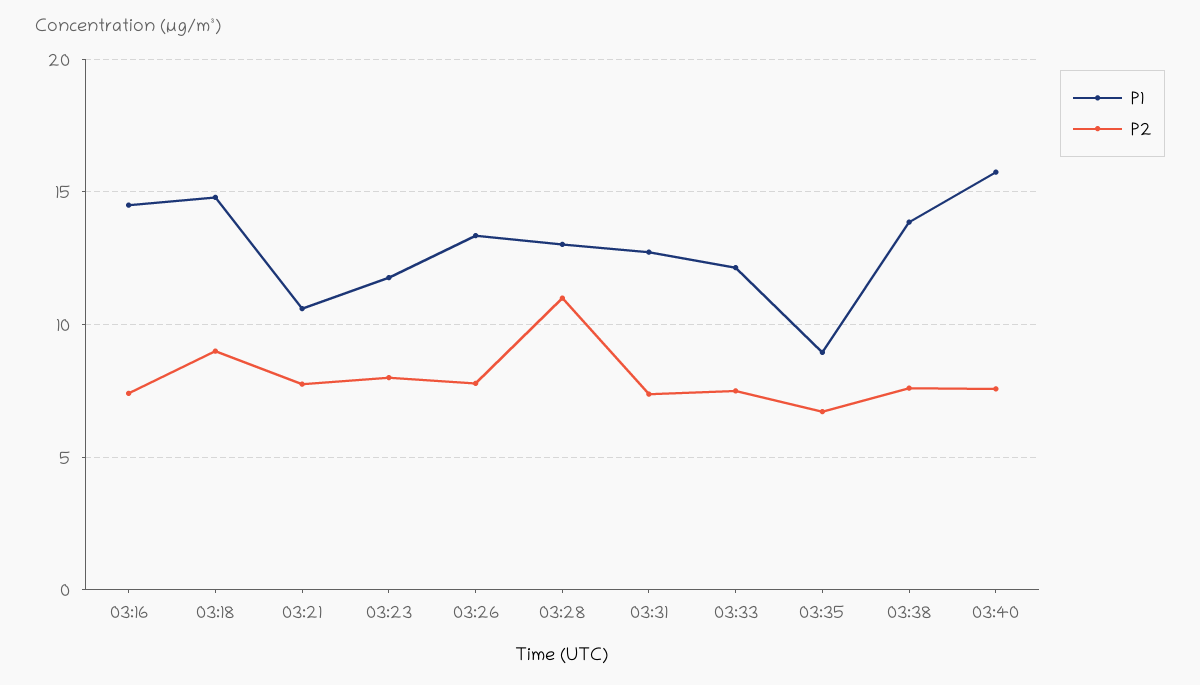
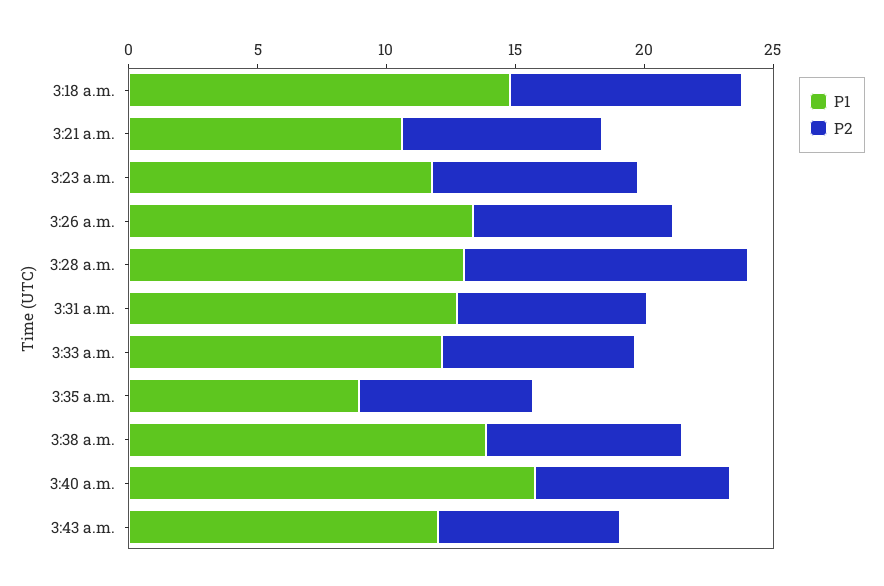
P1, 03:16: 14.5 -> none
P2, 03:16: 7.5 -> none
P1, 3:43 a.m.: none -> 12
P2, 3:43 a.m.: none -> 7

